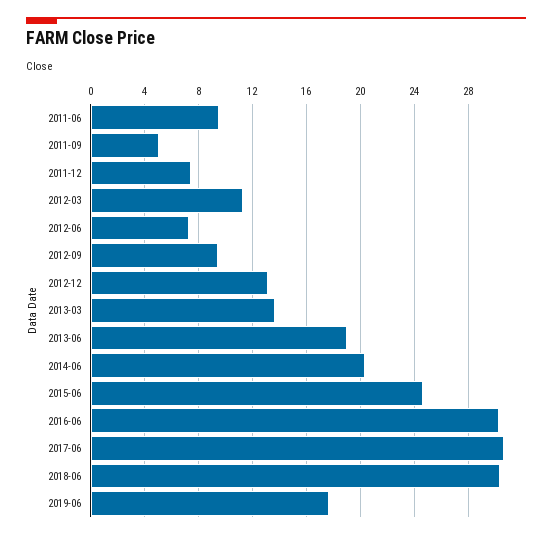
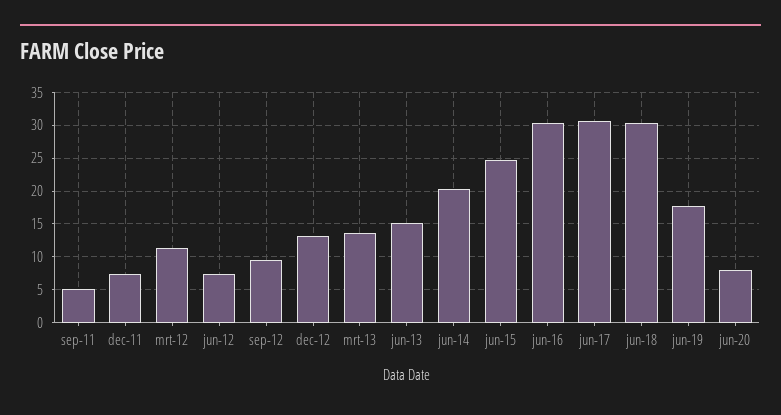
2011-06: 9.5 -> none
2013-06: 19 -> 15
jun-20: none -> 8

